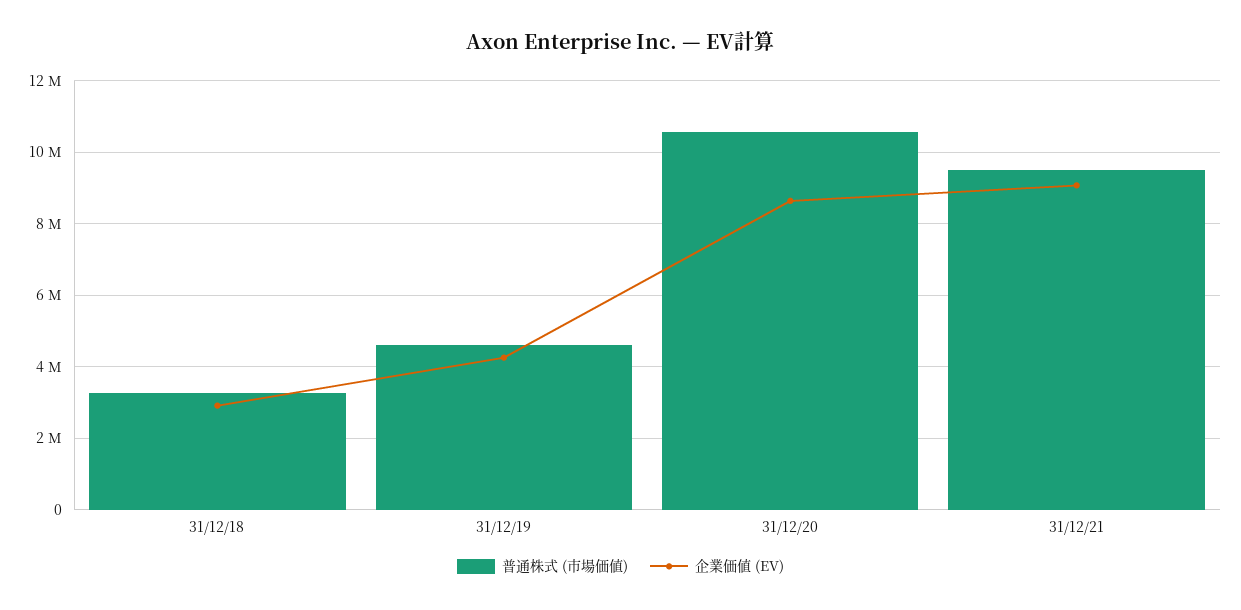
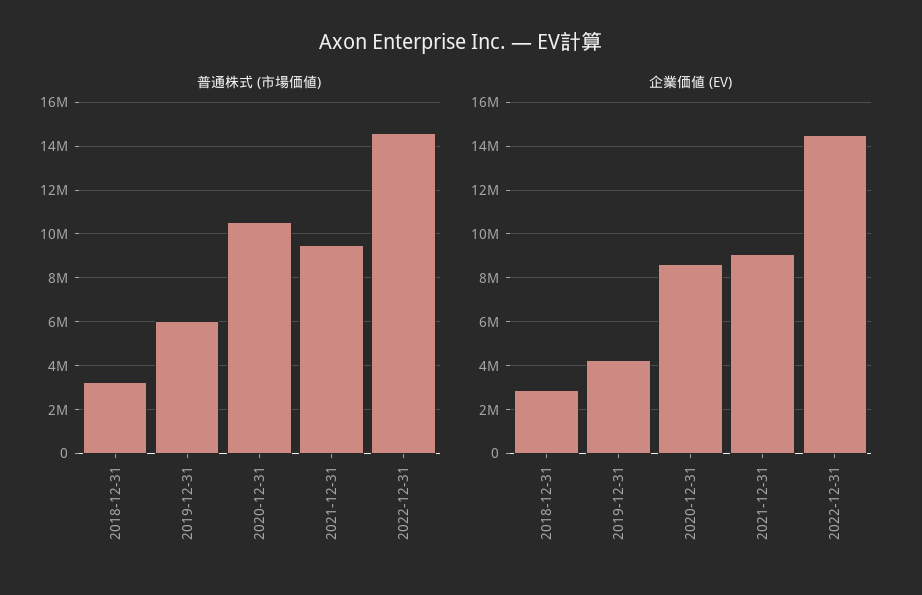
普通株式 (市場価値), 31/12/19: 4600000 -> 6000000
普通株式 (市場価値), 2022-12-31: none -> 14500000
企業価値 (EV), 2022-12-31: none -> 14500000

